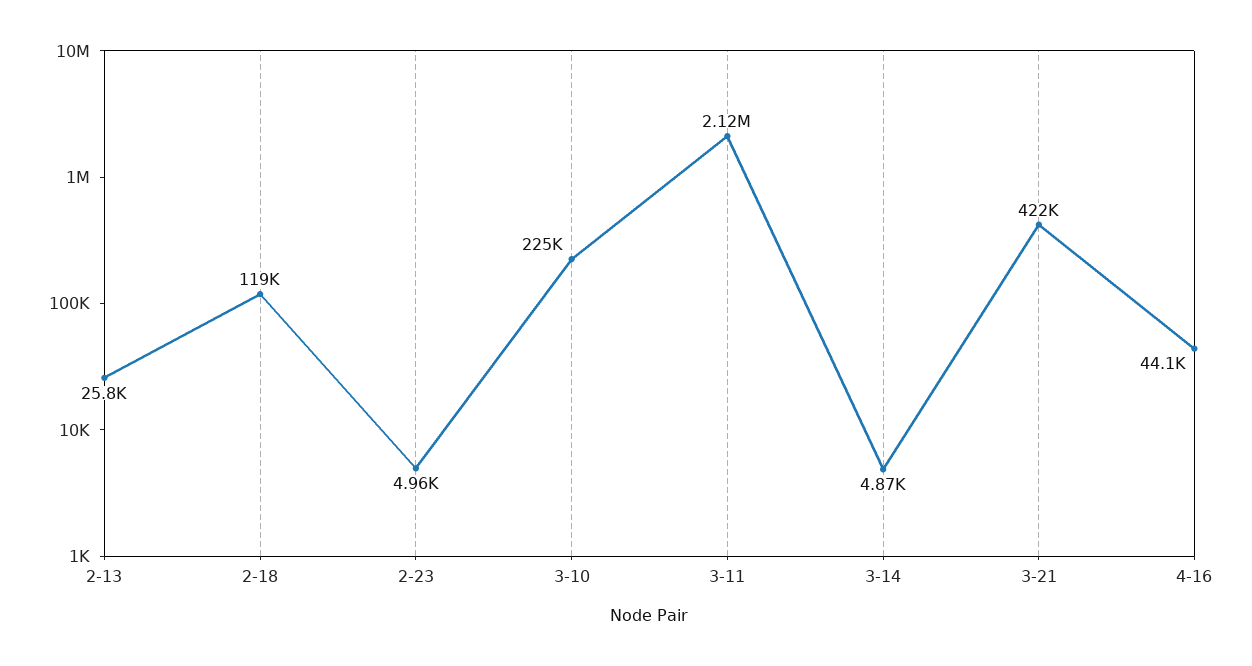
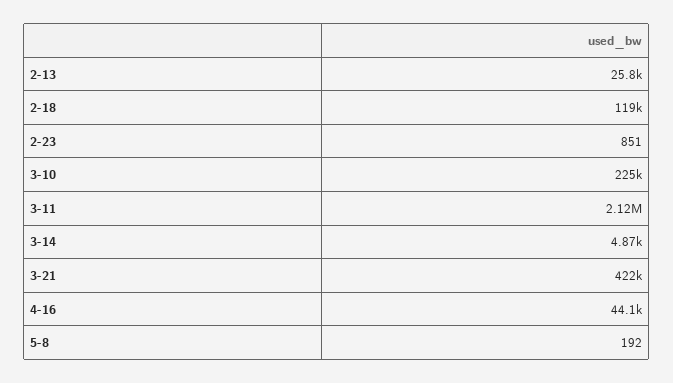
2-23: 4960 -> 851
5-8: none -> 192

